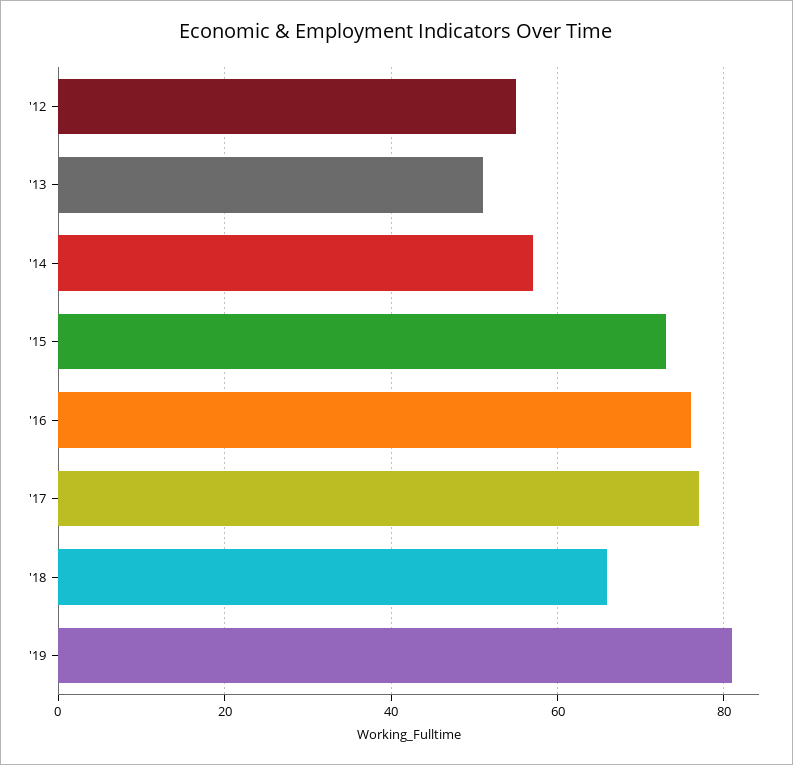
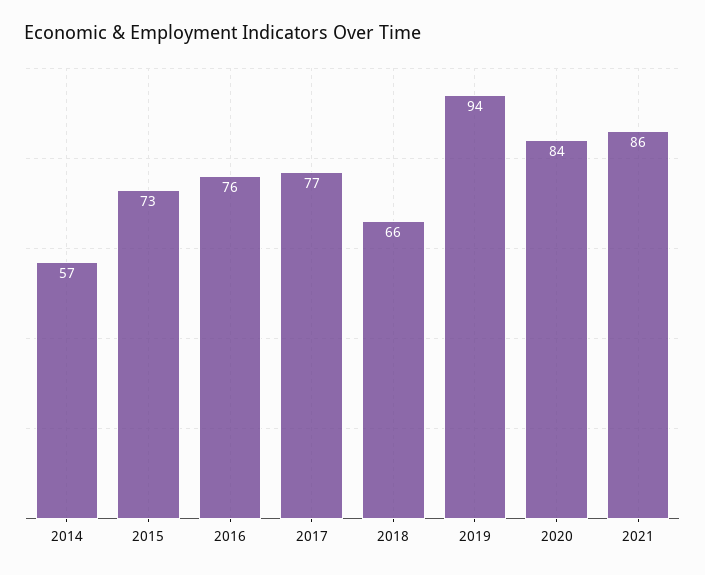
'12: 55 -> none
'13: 50 -> none
'19: 80 -> 94
2020: none -> 84
2021: none -> 86

